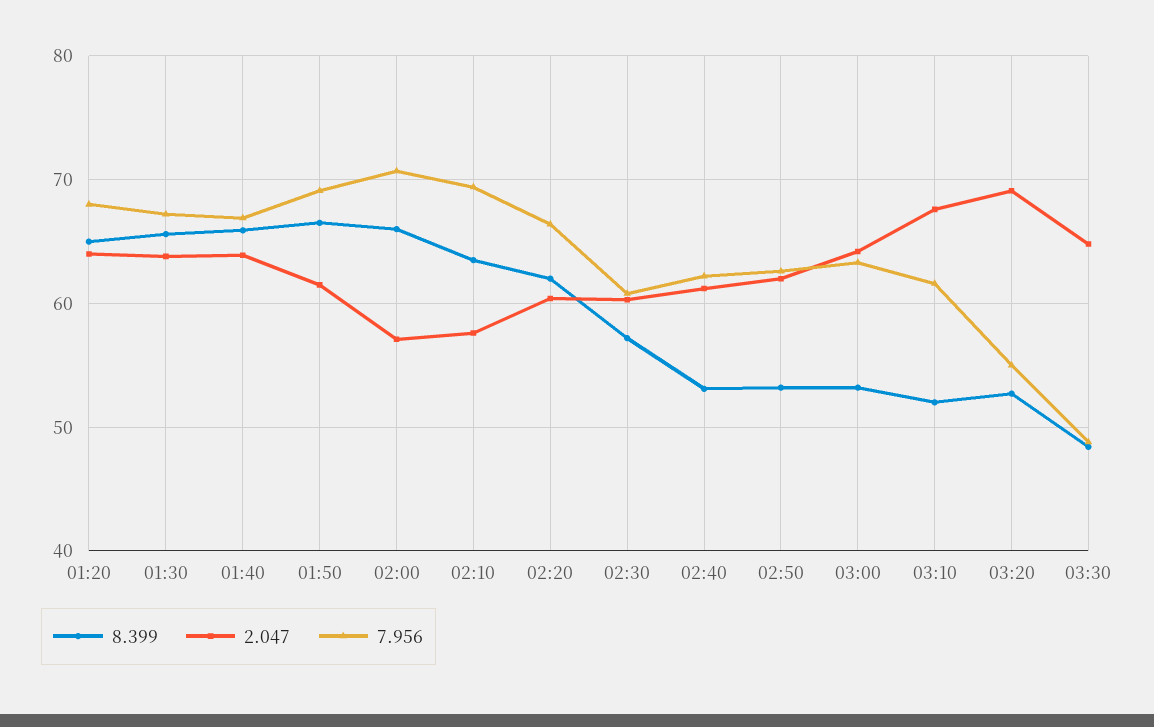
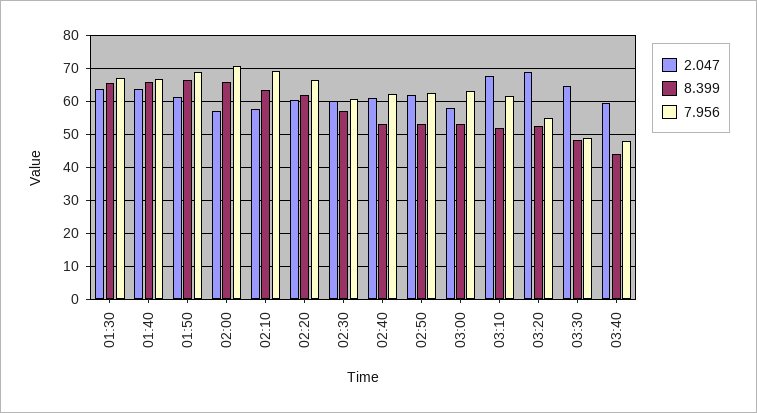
8.399, 01:20: 65 -> none
2.047, 01:20: 64 -> none
7.956, 01:20: 68 -> none
2.047, 03:00: 64 -> 58
2.047, 03:40: none -> 60
8.399, 03:40: none -> 44
7.956, 03:40: none -> 48

